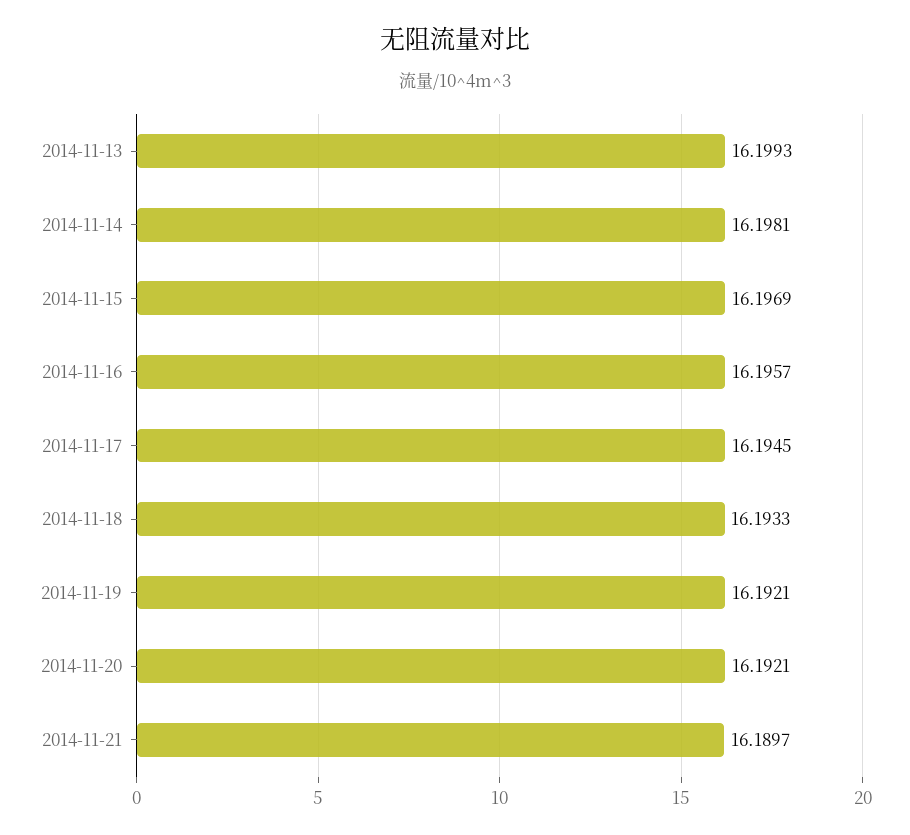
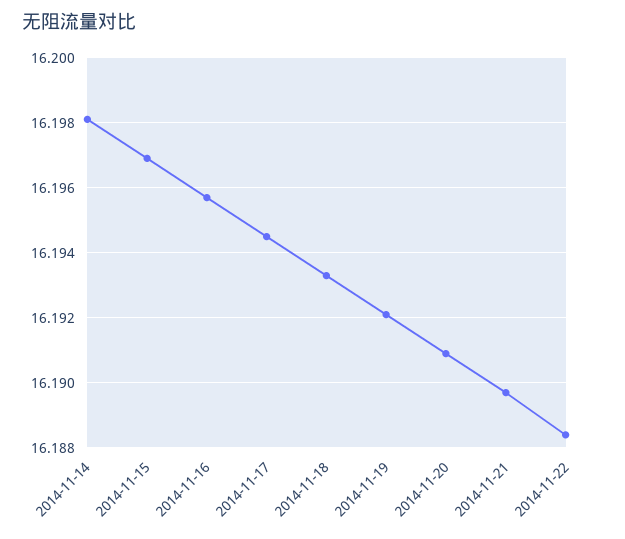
2014-11-13: 16.1993 -> none
2014-11-20: 16.1921 -> 16.191
2014-11-22: none -> 16.1885

